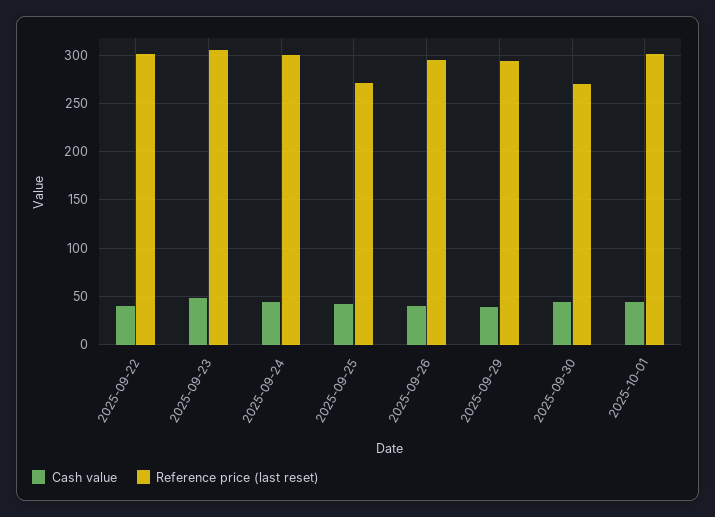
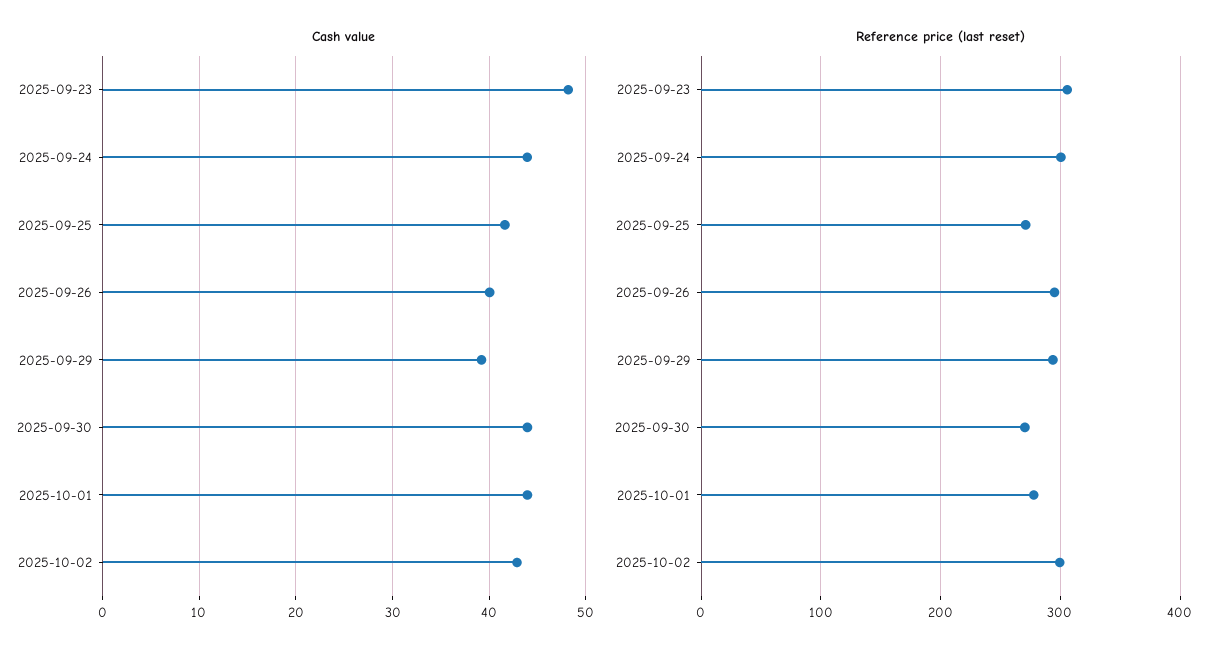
Cash value, 2025-09-22: 40 -> none
Reference price (last reset), 2025-09-22: 300 -> none
Reference price (last reset), 2025-10-01: 300 -> 280
Cash value, 2025-10-02: none -> 43
Reference price (last reset), 2025-10-02: none -> 300

